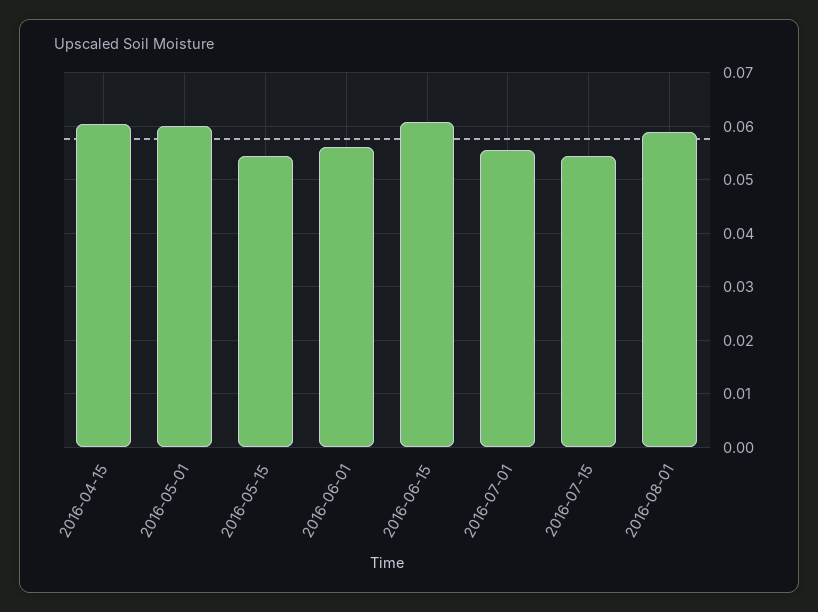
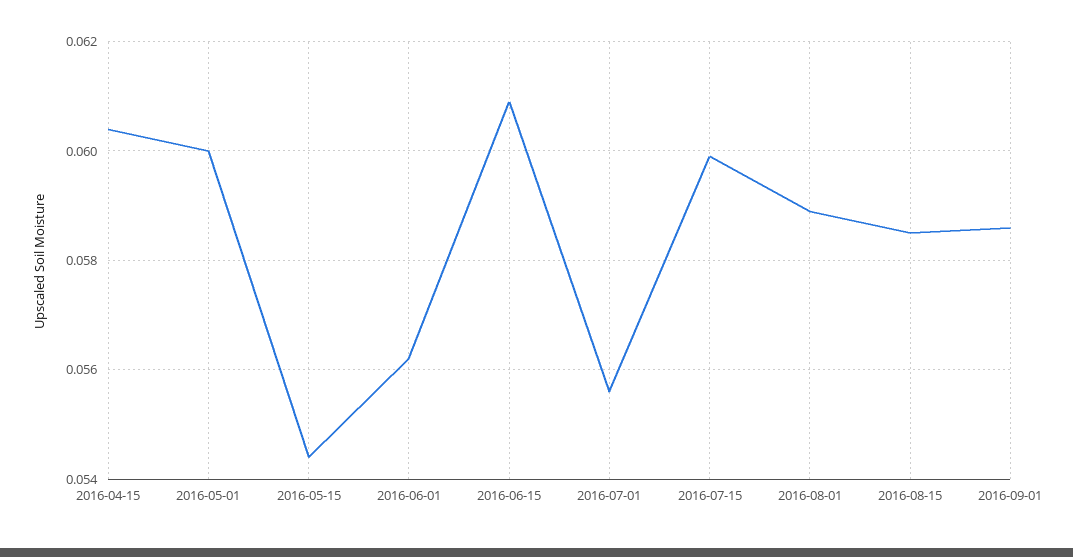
2016-07-15: 0.054 -> 0.06
2016-08-15: none -> 0.0585
2016-09-01: none -> 0.0585

